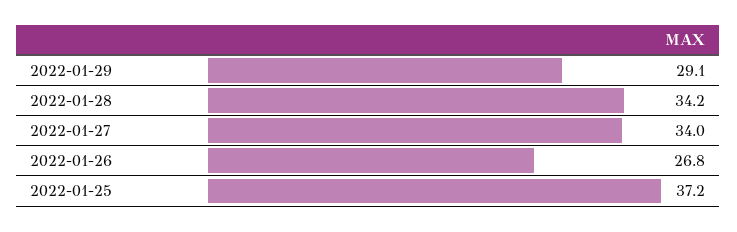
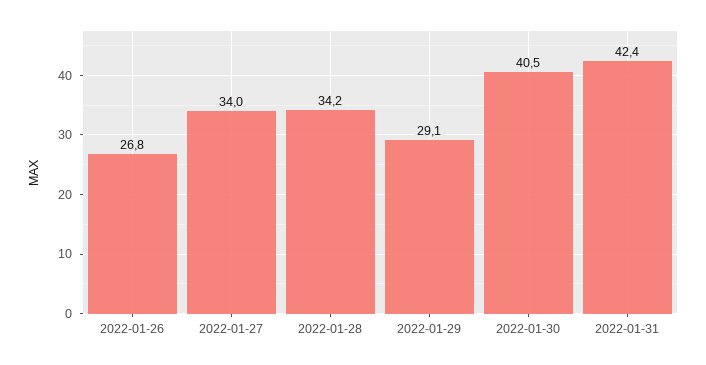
2022-01-25: 37.2 -> none
2022-01-30: none -> 40.5
2022-01-31: none -> 42.4

